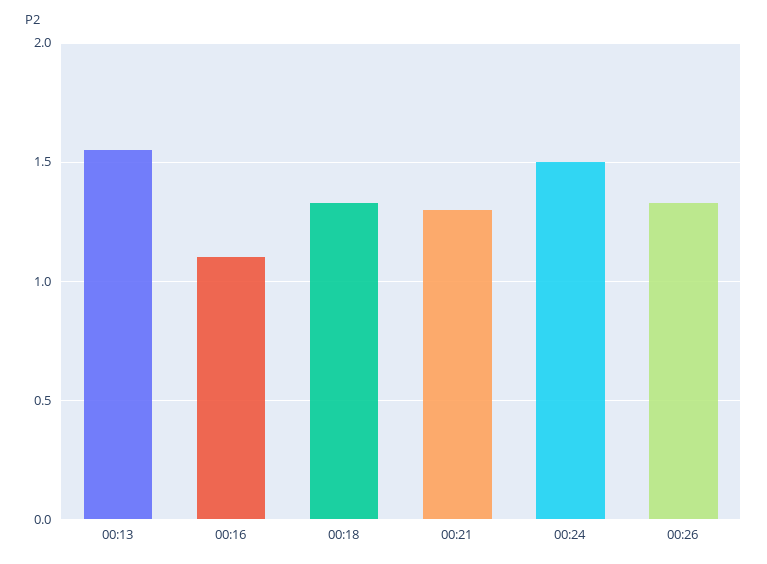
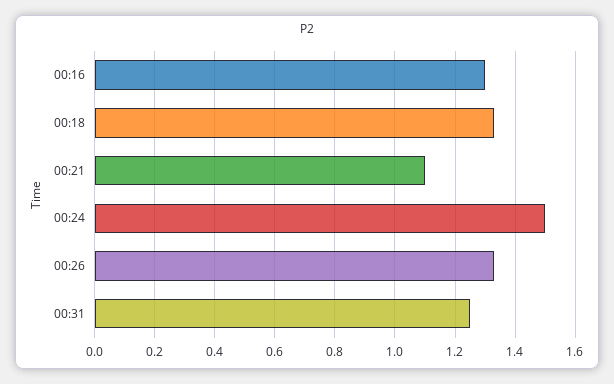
00:13: 1.55 -> none
00:16: 1.1 -> 1.3
00:21: 1.3 -> 1.1
00:31: none -> 1.25

